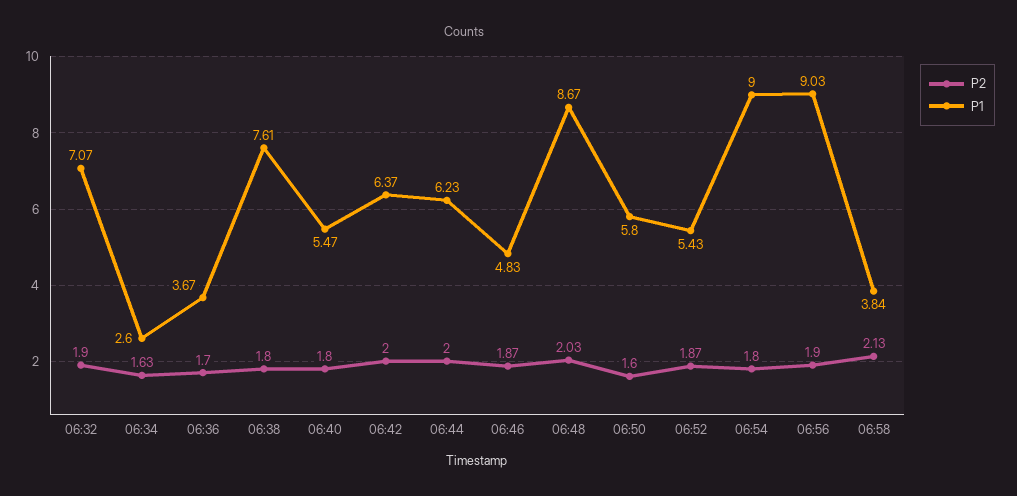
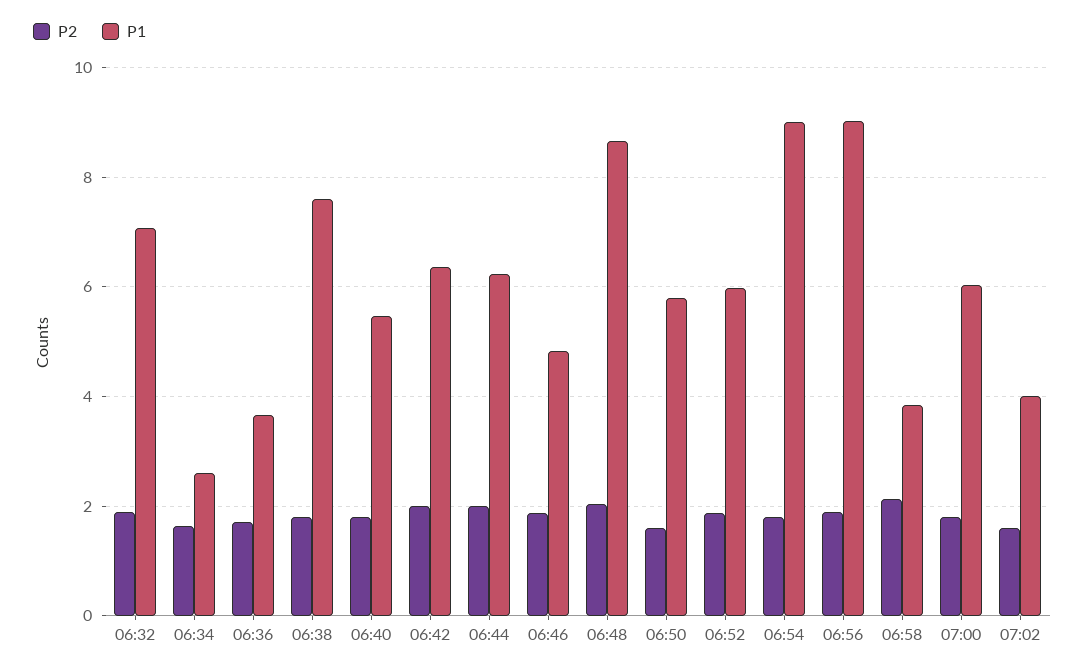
P1, 06:52: 5.43 -> 6
P2, 07:00: none -> 1.8
P1, 07:00: none -> 6
P2, 07:02: none -> 1.6
P1, 07:02: none -> 4

